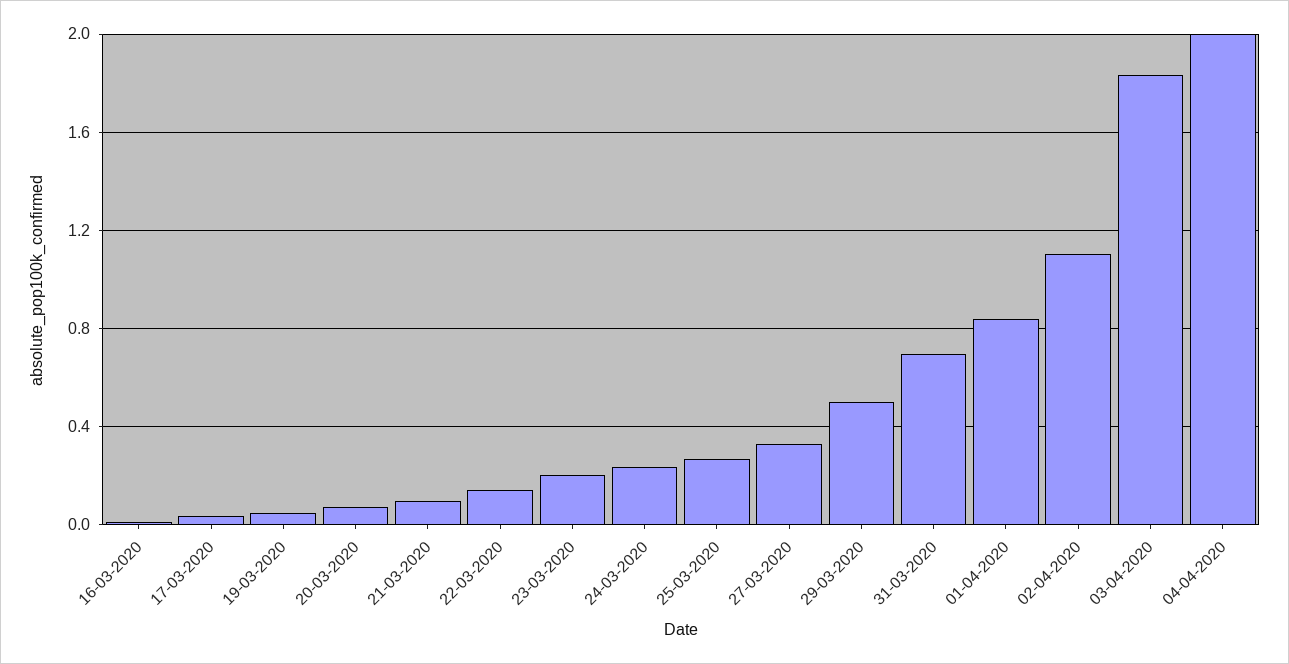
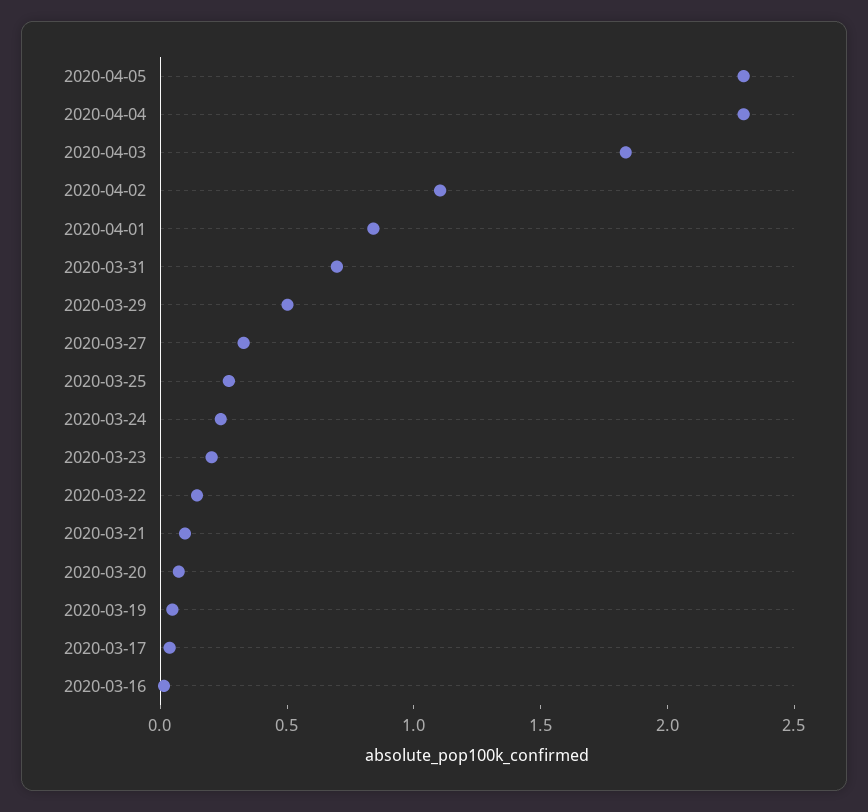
04-04-2020: 2 -> 2.3
2020-04-05: none -> 2.3

